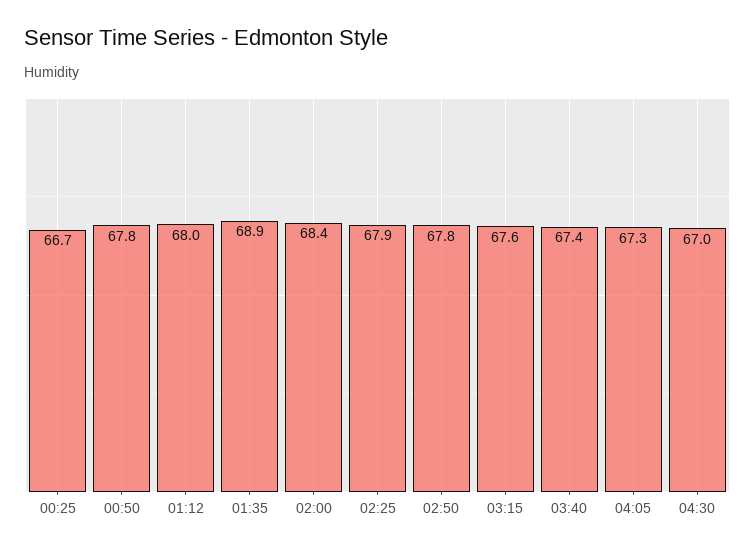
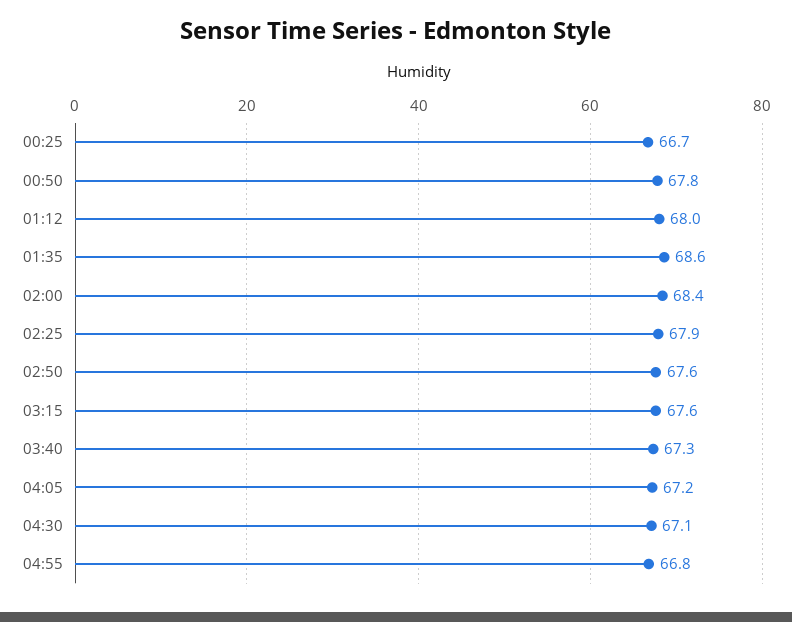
01:35: 68.9 -> 68.6
02:50: 67.8 -> 67.6
03:40: 67.4 -> 67.3
04:05: 67.3 -> 67.2
04:30: 67 -> 67.1
04:55: none -> 66.8

